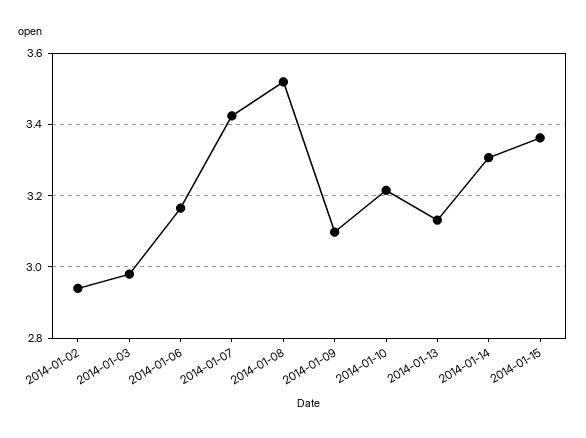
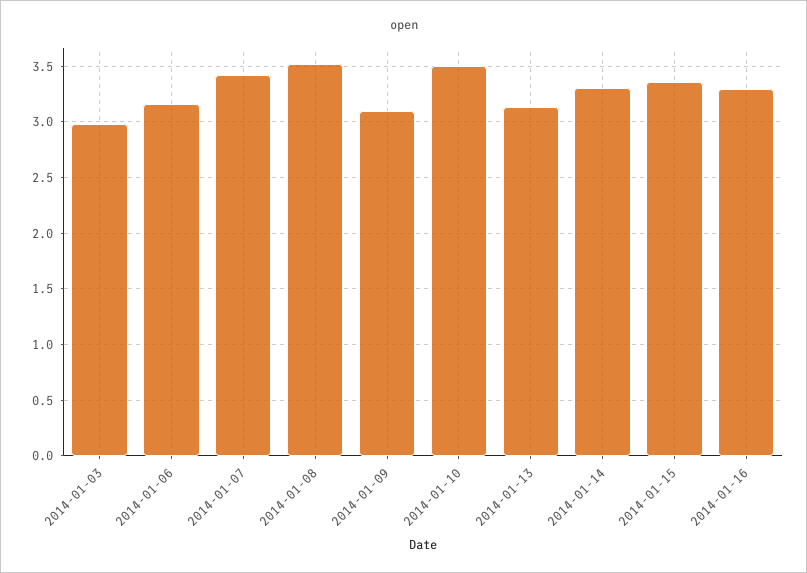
2014-01-02: 2.94 -> none
2014-01-10: 3.22 -> 3.5
2014-01-16: none -> 3.3

